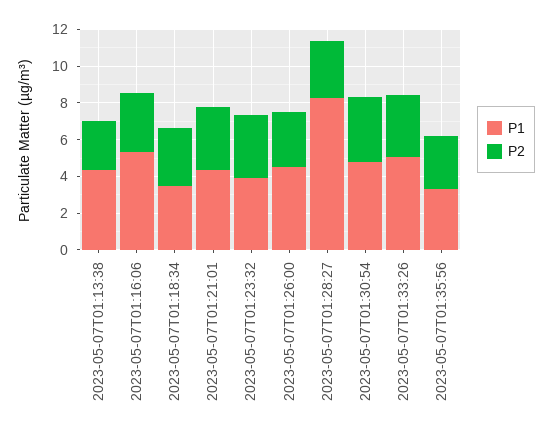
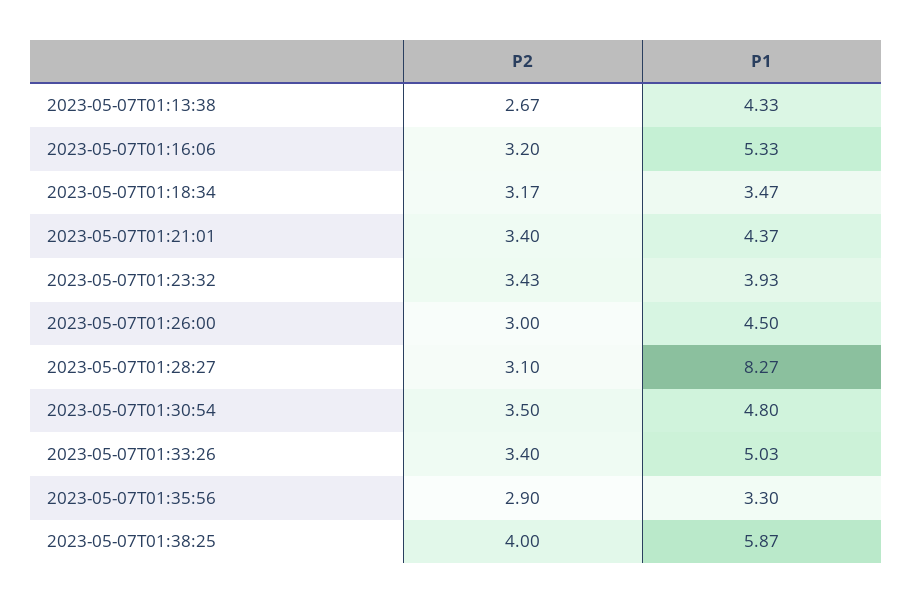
P2, 2023-05-07T01:38:25: none -> 4
P1, 2023-05-07T01:38:25: none -> 5.87

